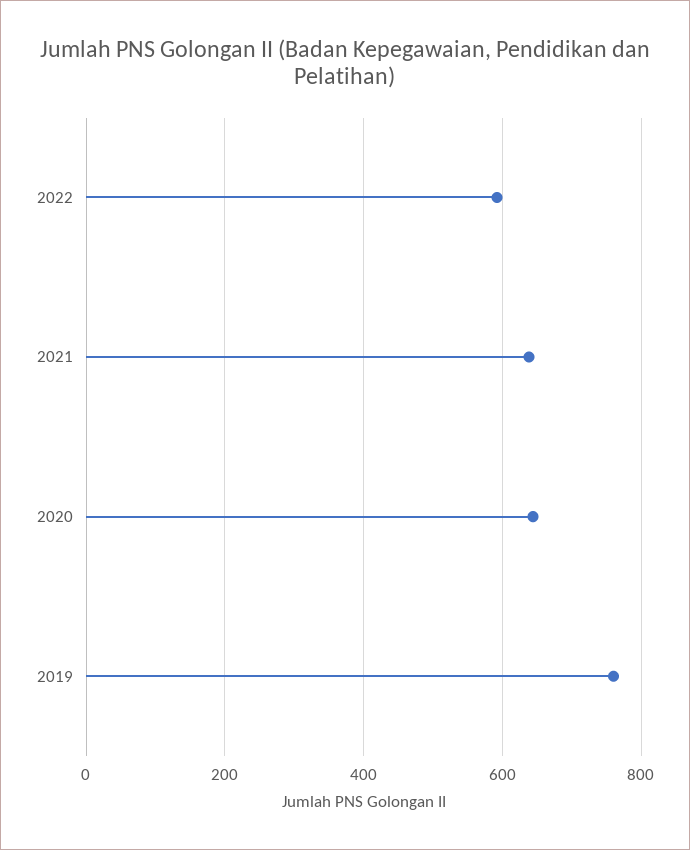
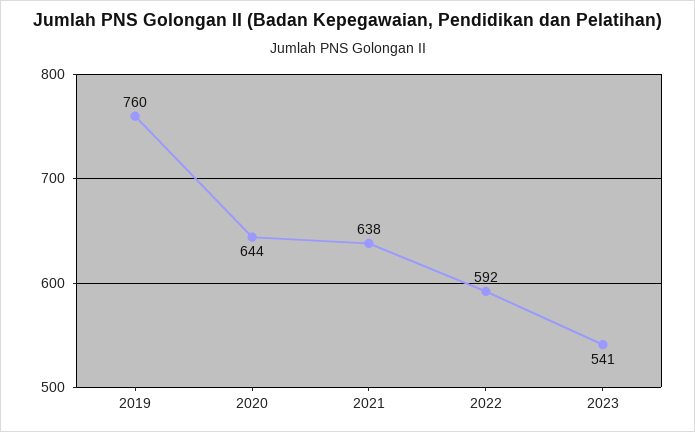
2023: none -> 541

